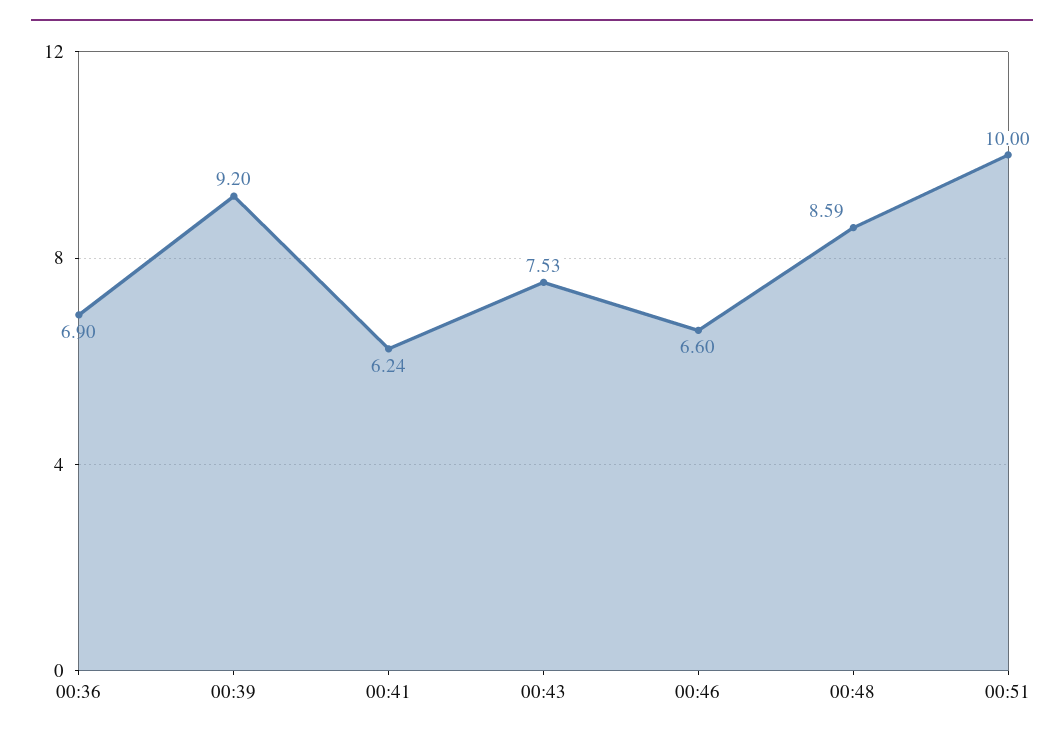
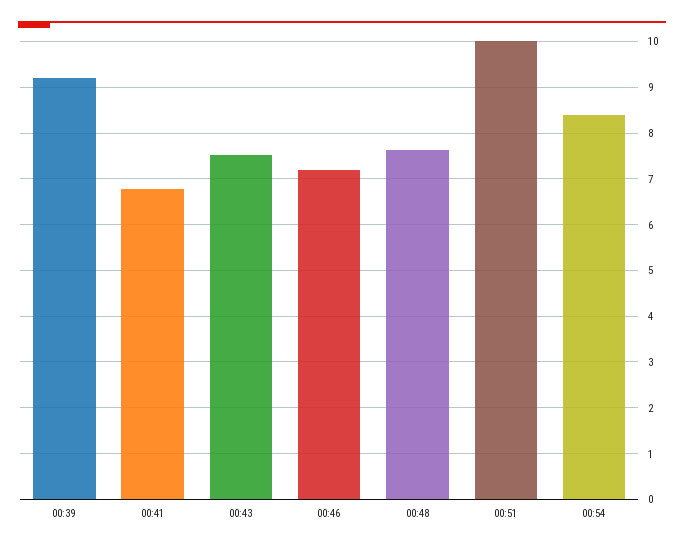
00:36: 6.9 -> none
00:41: 6.24 -> 6.8
00:46: 6.6 -> 7.2
00:48: 8.59 -> 7.6
00:54: none -> 8.4

